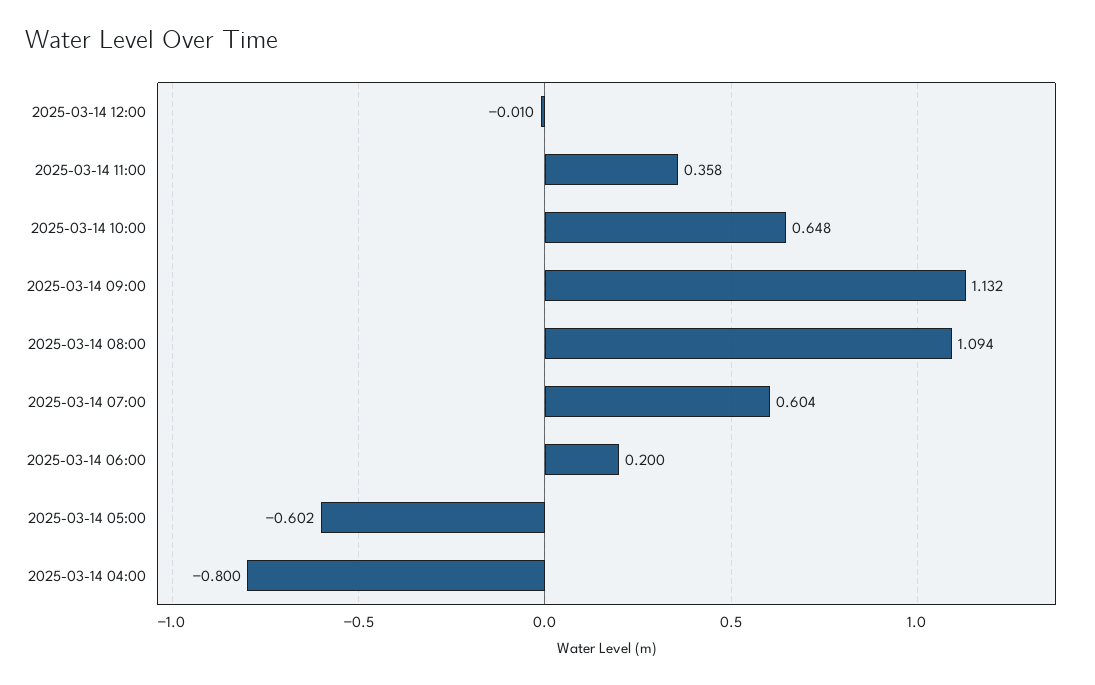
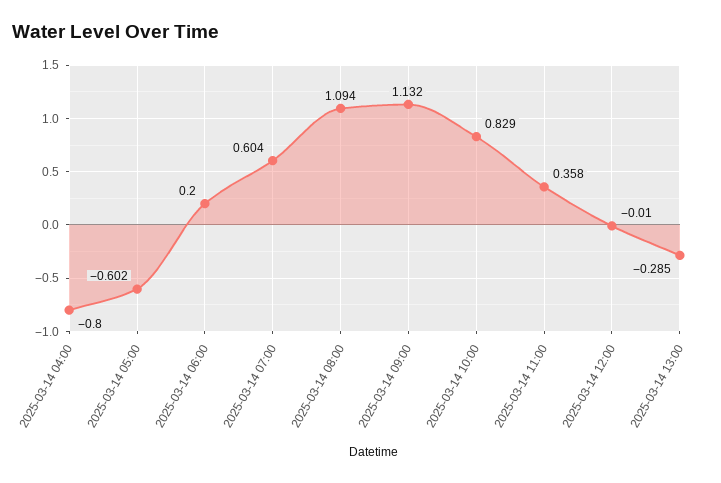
2025-03-14 10:00: 0.648 -> 0.829
2025-03-14 13:00: none -> -0.285

